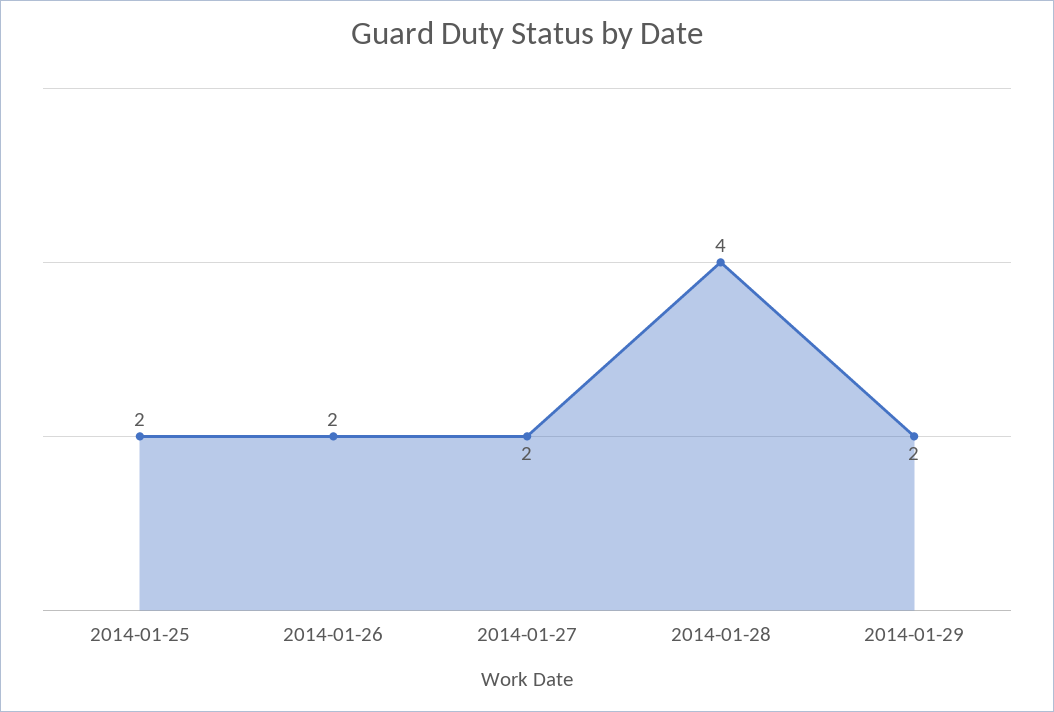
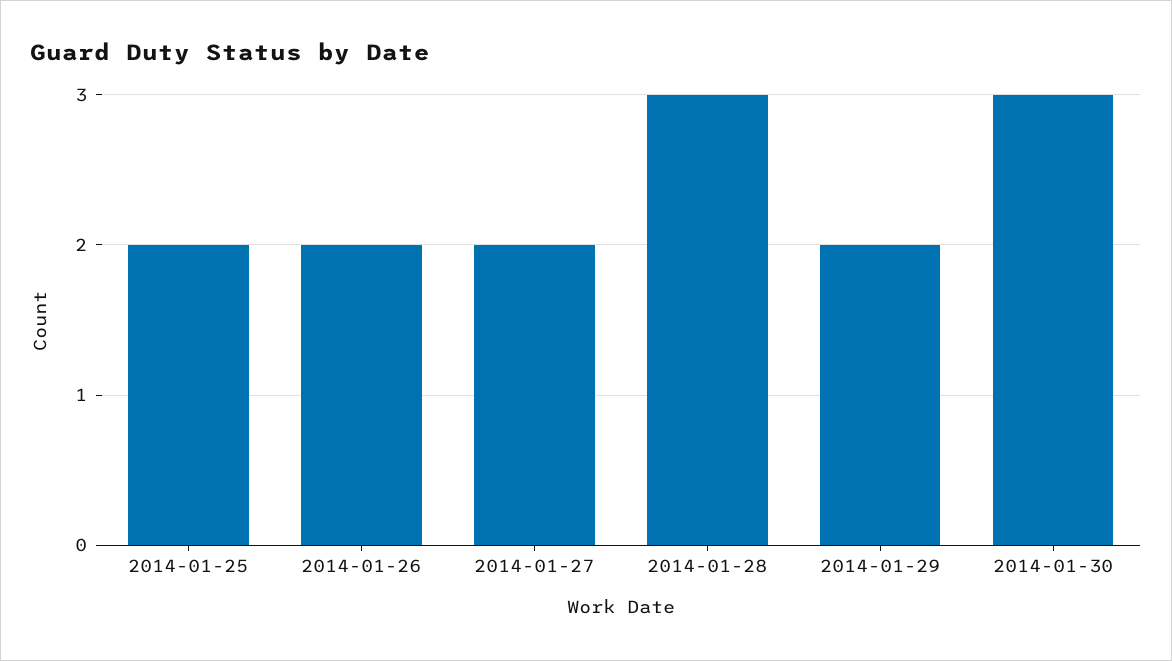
2014-01-28: 4 -> 3
2014-01-30: none -> 3

